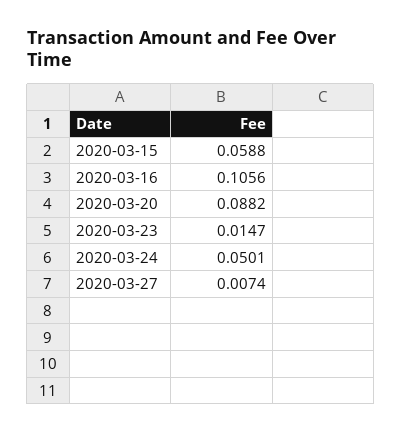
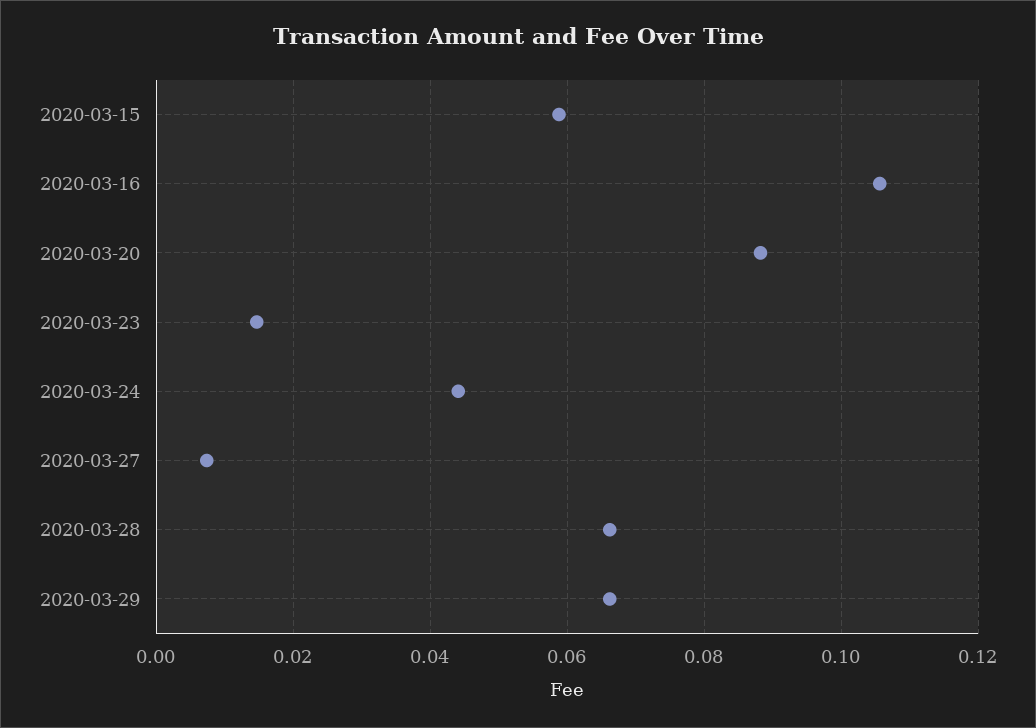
2020-03-24: 0.0501 -> 0.044
2020-03-28: none -> 0.066
2020-03-29: none -> 0.066

